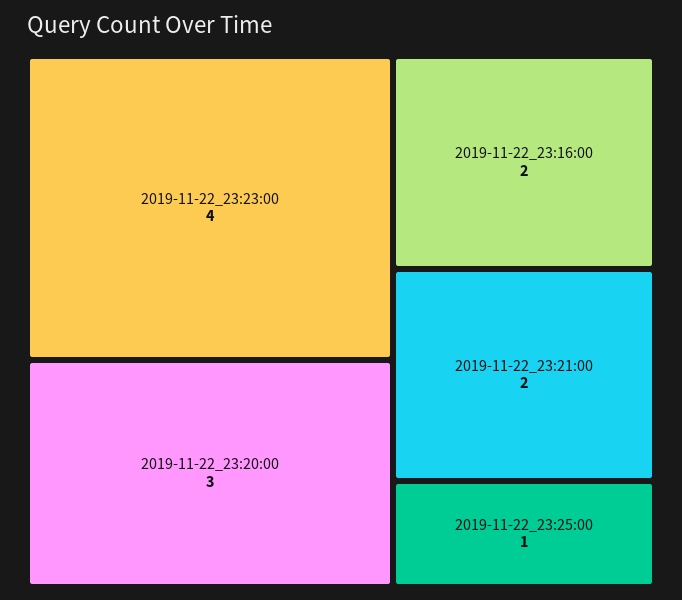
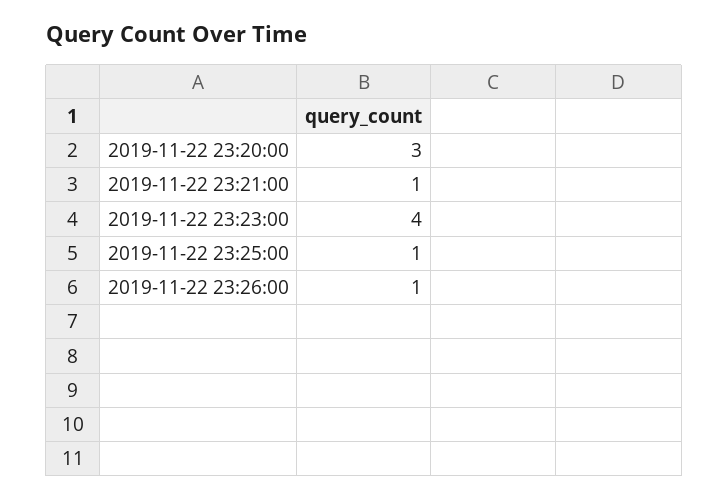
2019-11-22_23:16:00: 2 -> none
2019-11-22_23:21:00: 2 -> 1
2019-11-22 23:26:00: none -> 1

